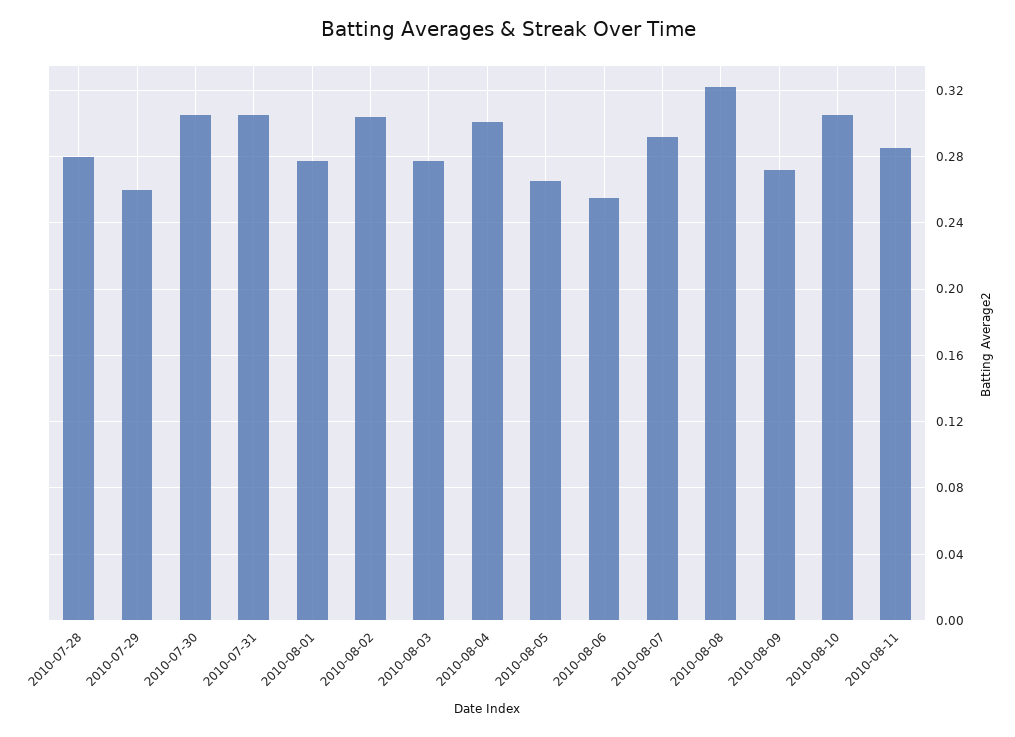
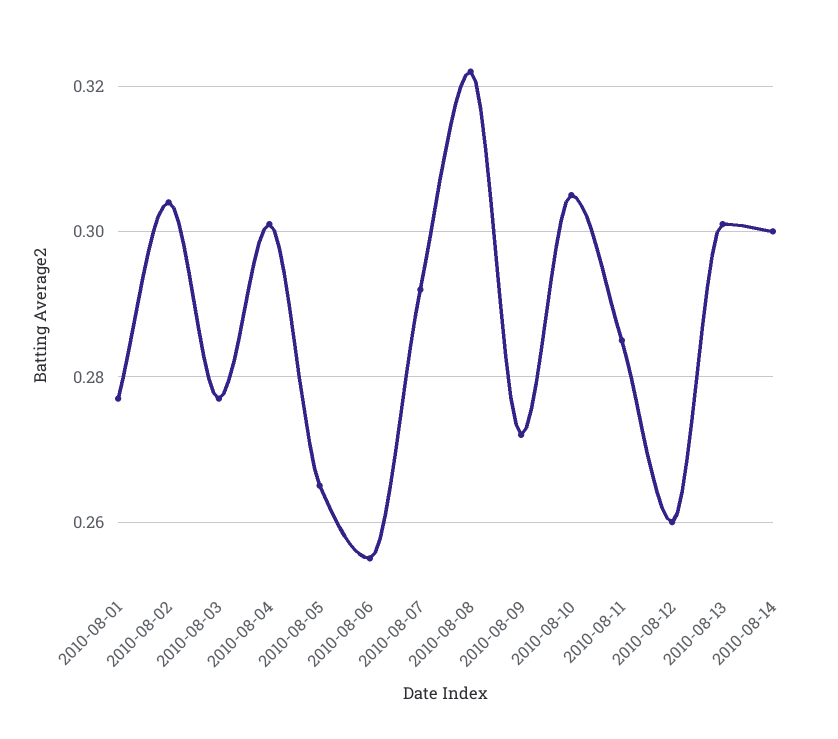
2010-07-28: 0.28 -> none
2010-07-29: 0.26 -> none
2010-07-30: 0.305 -> none
2010-07-31: 0.305 -> none
2010-08-12: none -> 0.26
2010-08-13: none -> 0.3
2010-08-14: none -> 0.3

